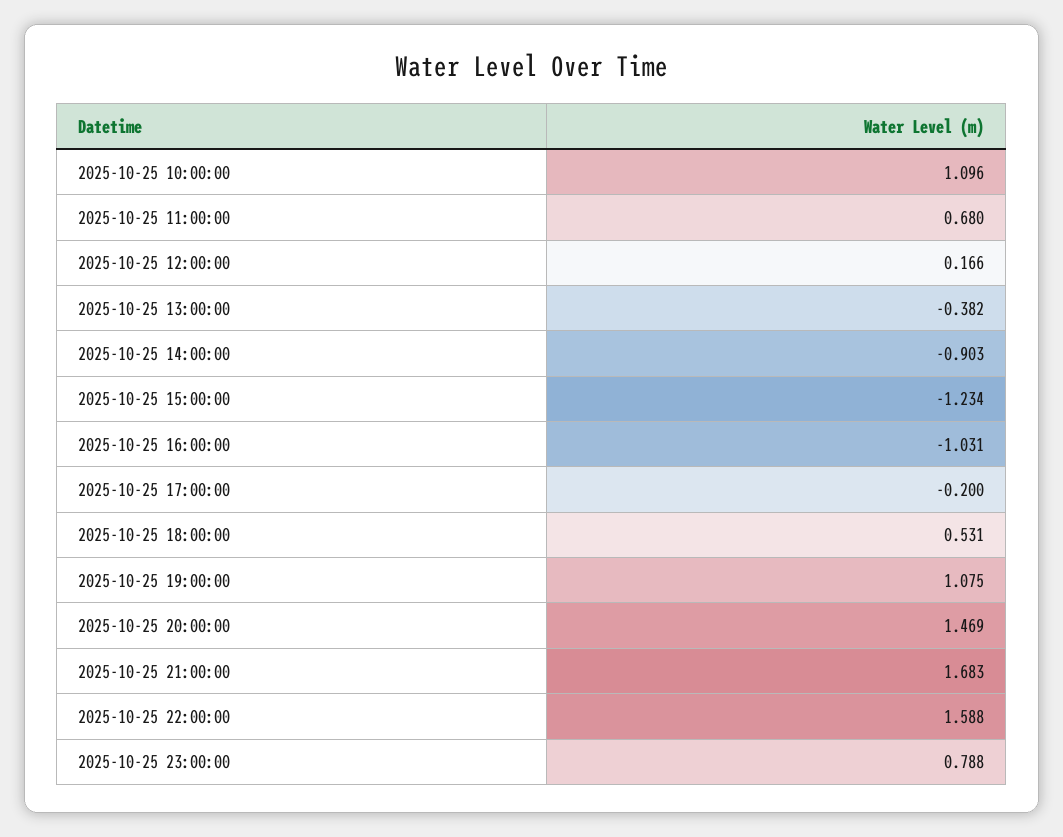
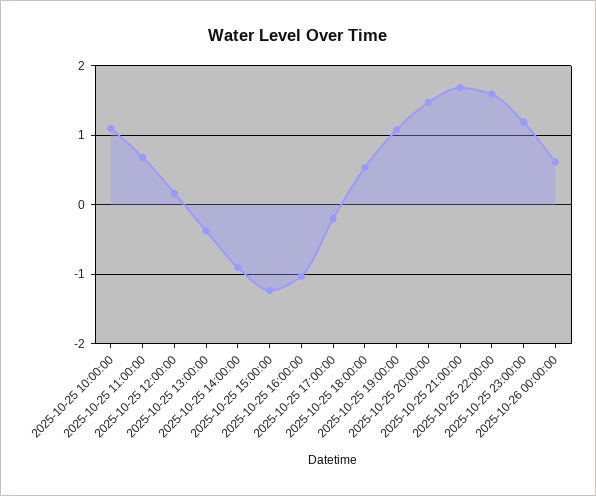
2025-10-25 23:00:00: 0.788 -> 1.2
2025-10-26 00:00:00: none -> 0.6

